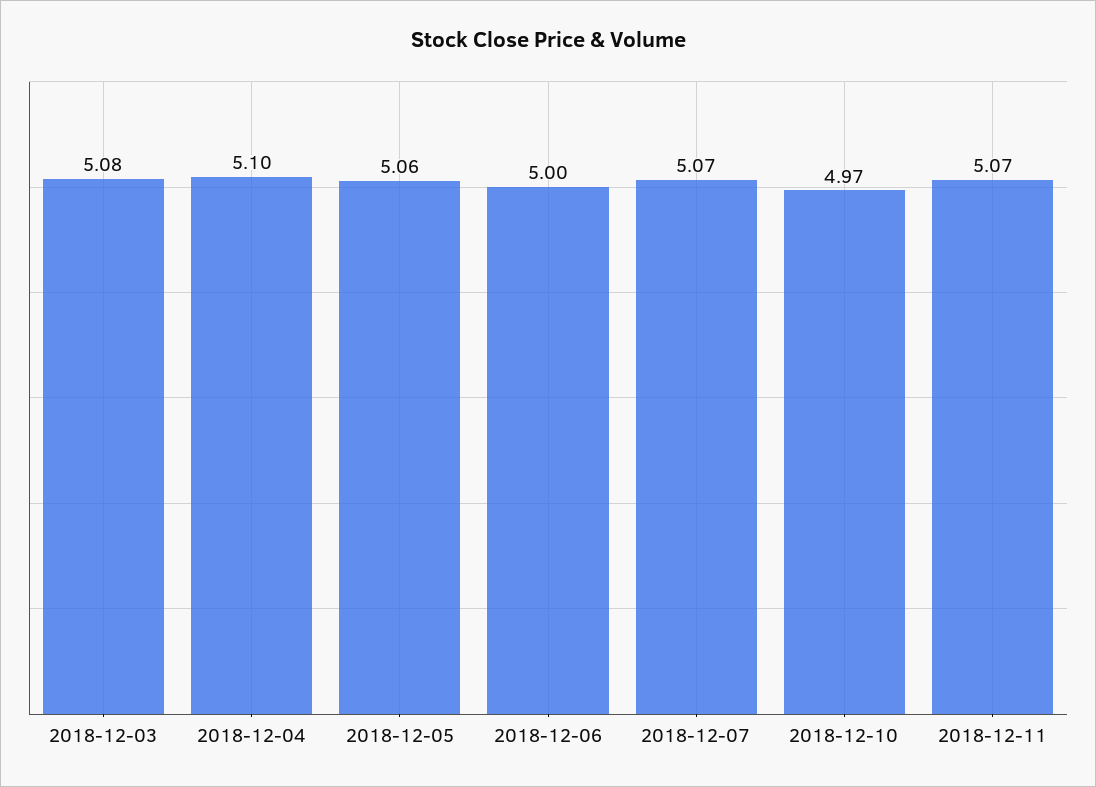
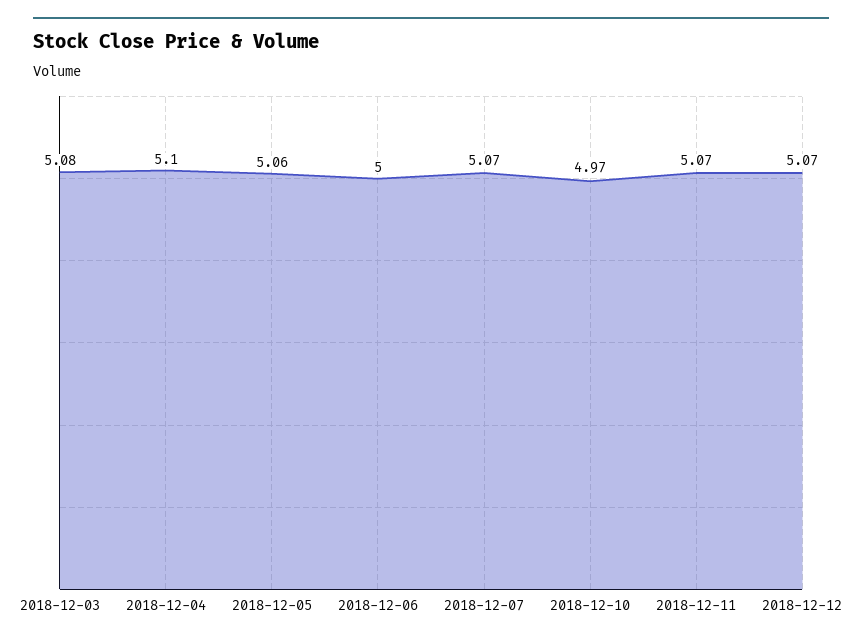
2018-12-12: none -> 5.07

